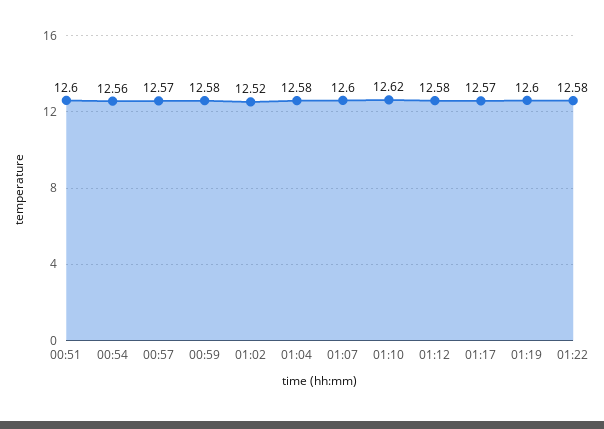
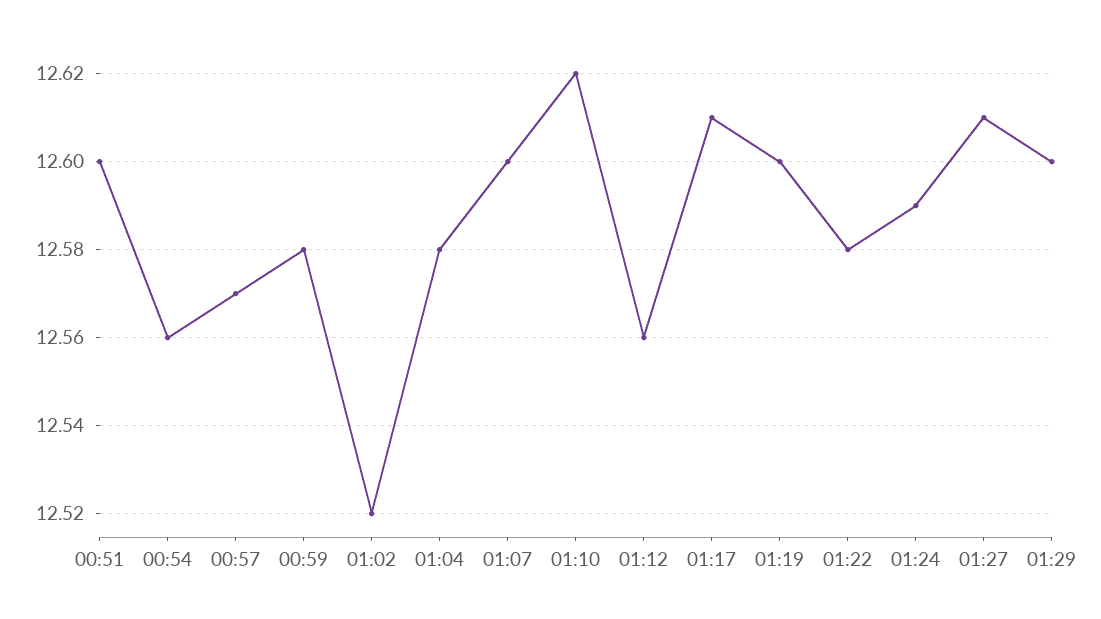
01:12: 12.58 -> 12.56
01:17: 12.57 -> 12.61
01:24: none -> 12.59
01:27: none -> 12.61
01:29: none -> 12.6

